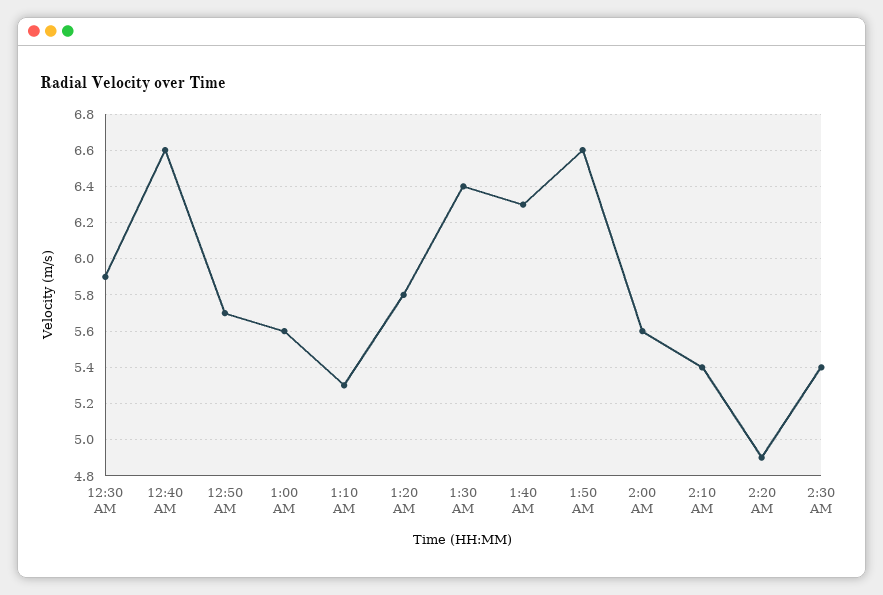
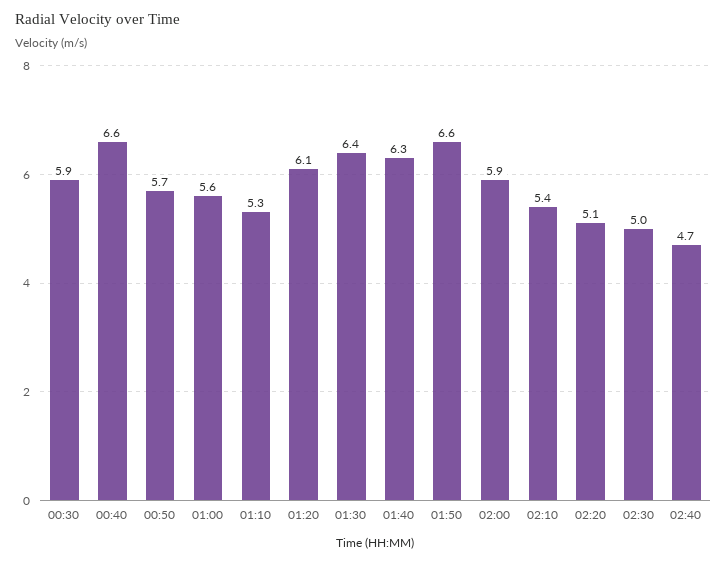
1:20 AM: 5.8 -> 6.1
2:00 AM: 5.6 -> 5.9
2:20 AM: 4.9 -> 5.1
2:30 AM: 5.4 -> 5
02:40: none -> 4.7

